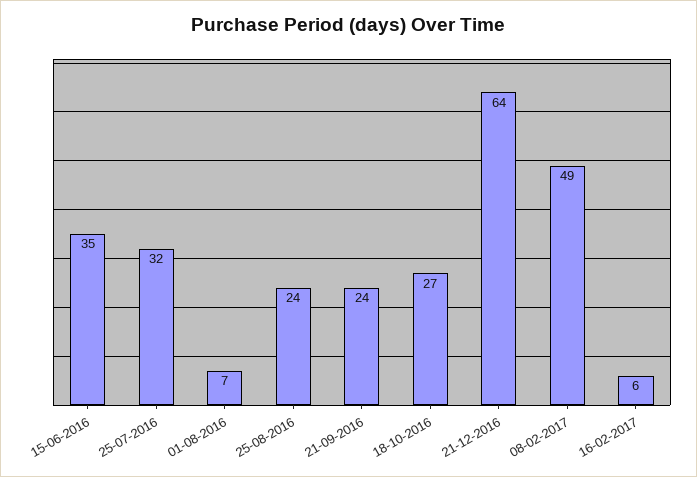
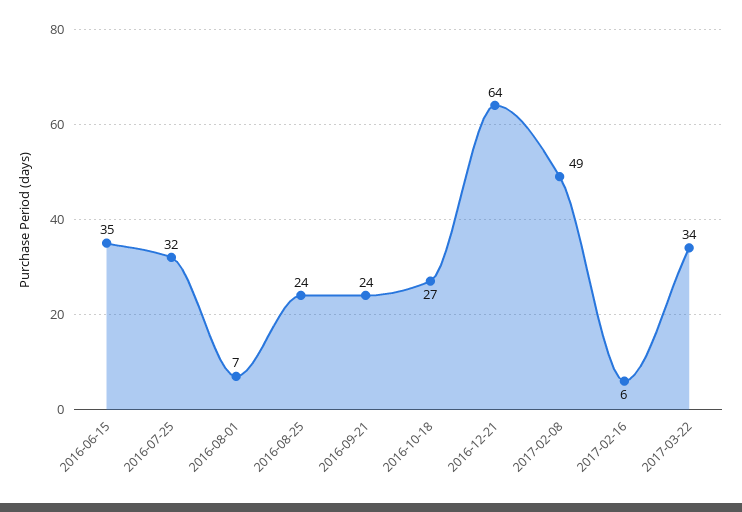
2017-03-22: none -> 34

